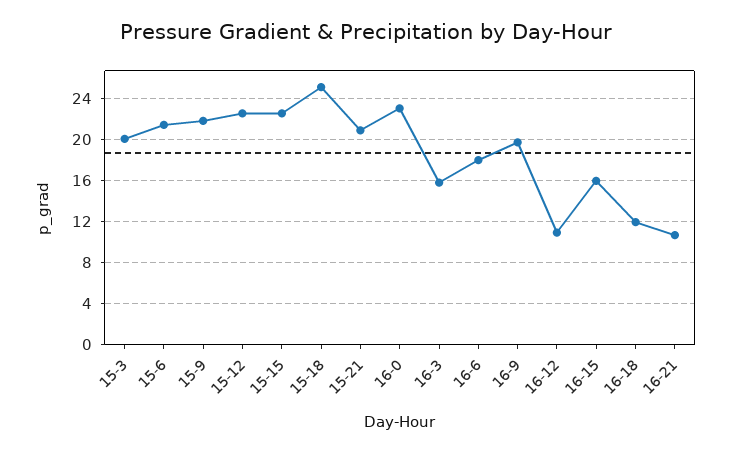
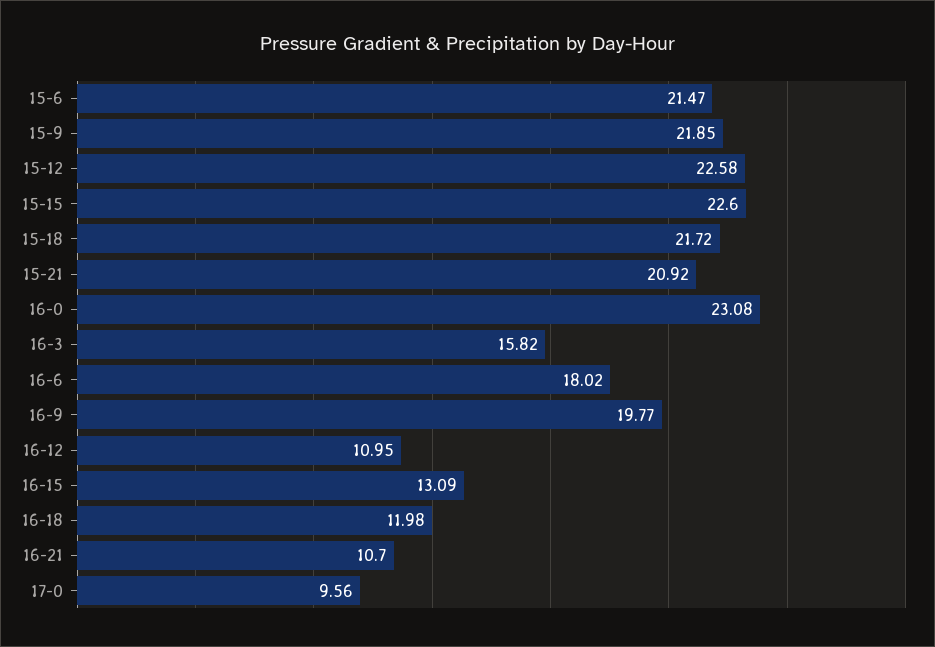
15-3: 20 -> none
15-18: 25 -> 21.72
16-15: 16 -> 13.09
17-0: none -> 9.56

